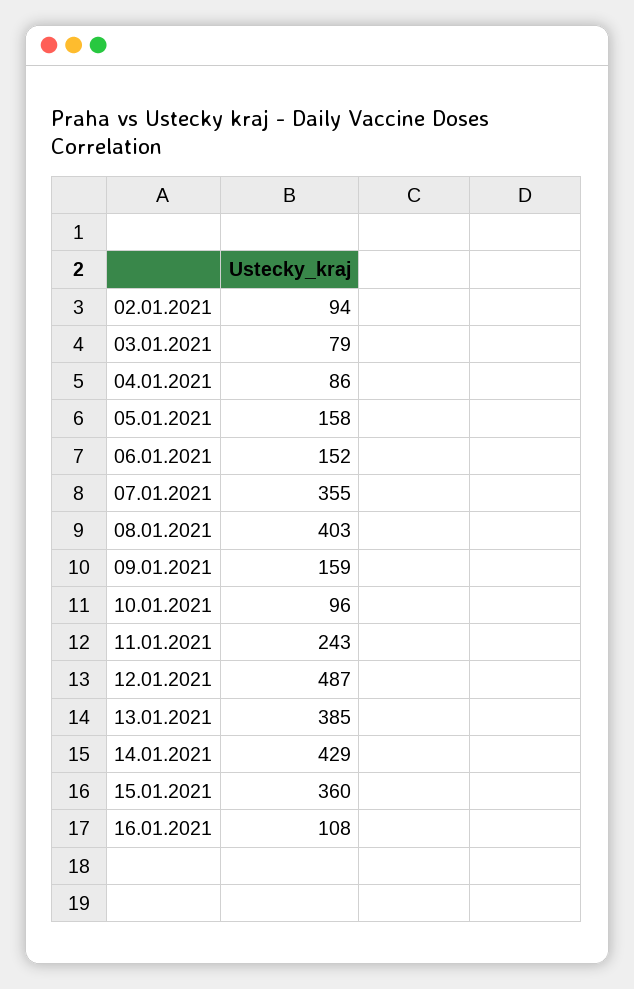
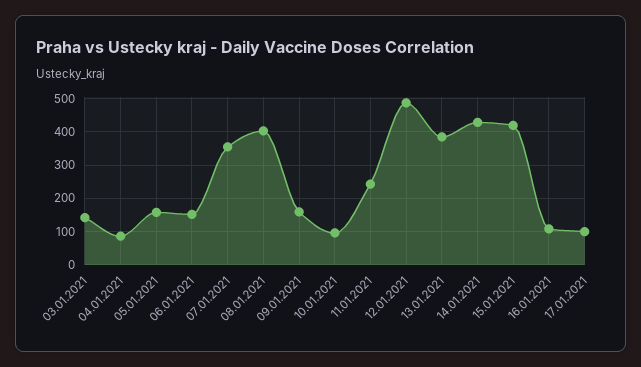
02.01.2021: 94 -> none
03.01.2021: 79 -> 140
15.01.2021: 360 -> 420
17.01.2021: none -> 100

